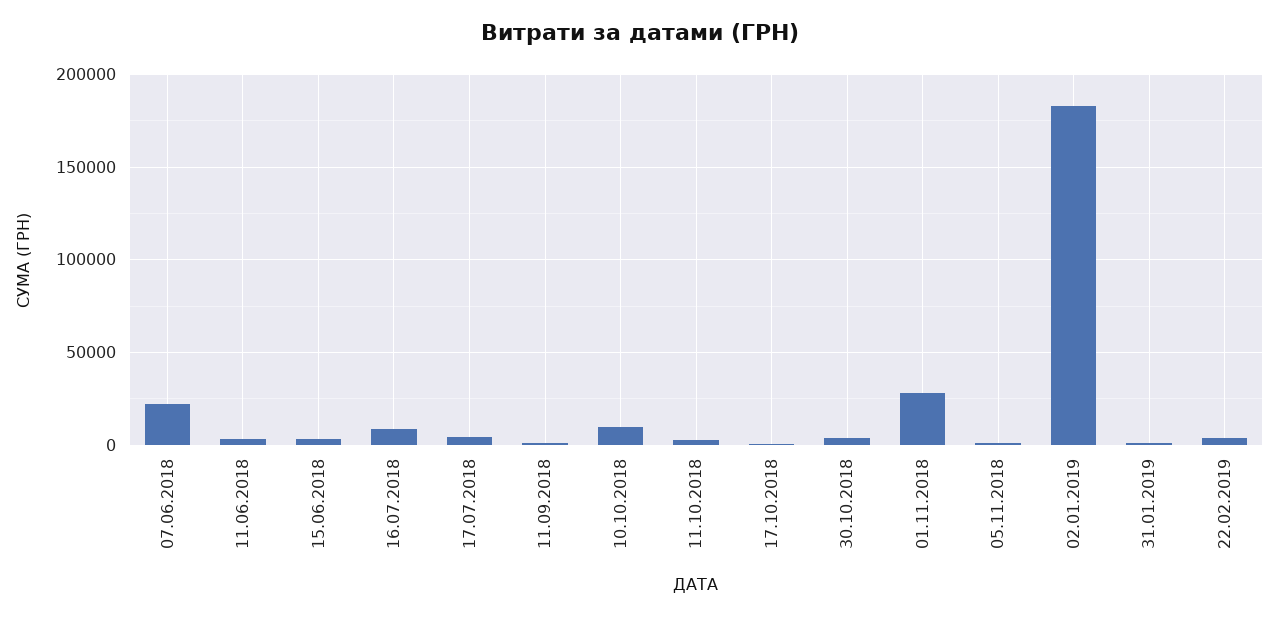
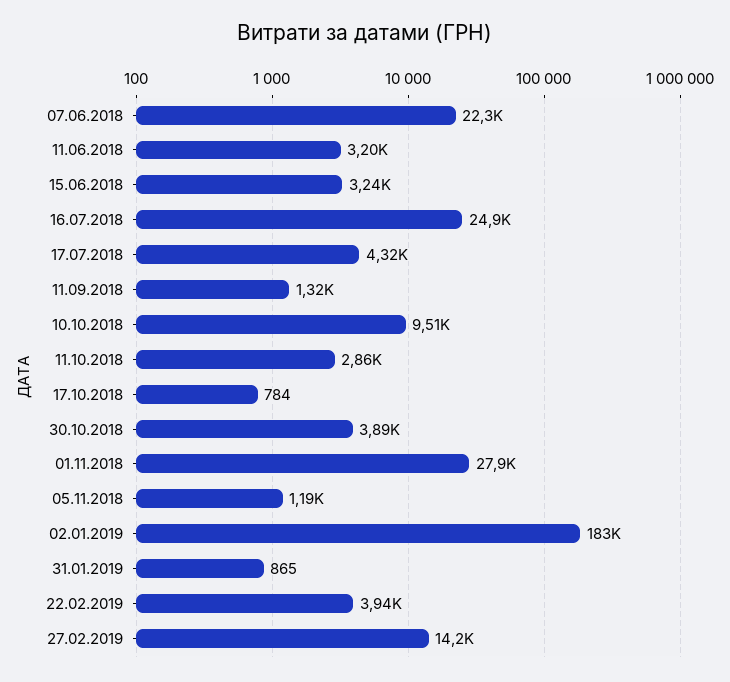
16.07.2018: 10000 -> 24900
27.02.2019: none -> 14200

